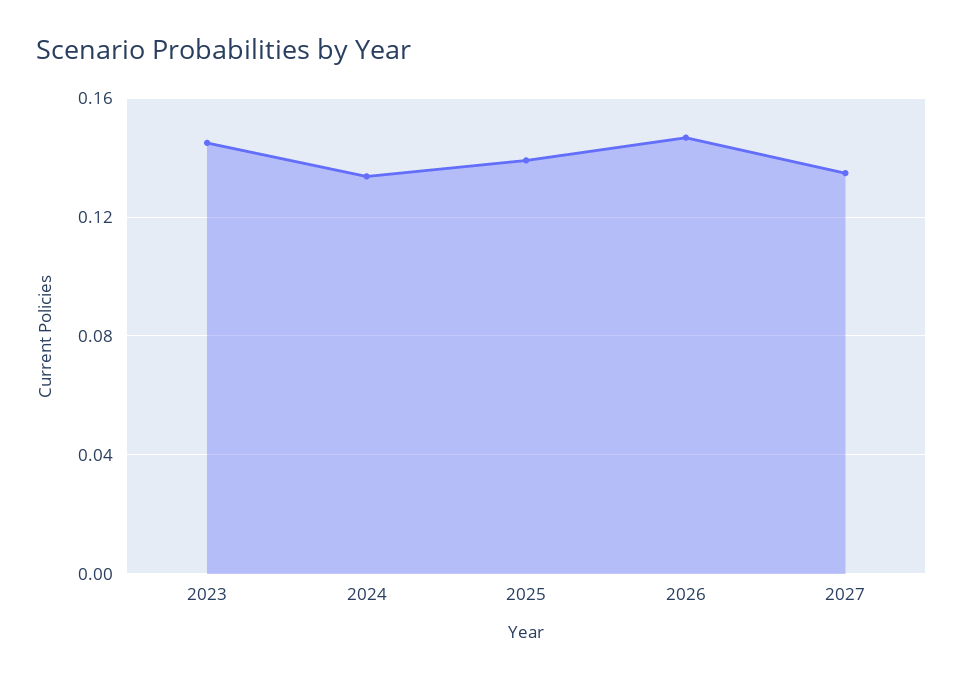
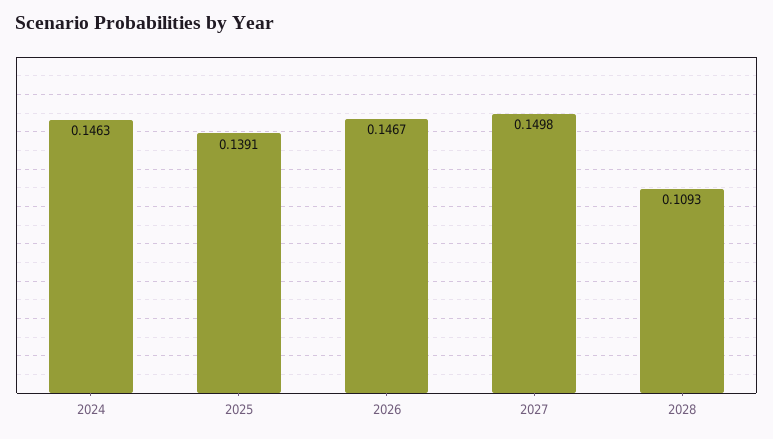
2023: 0.145 -> none
2024: 0.135 -> 0.1463
2027: 0.135 -> 0.1498
2028: none -> 0.1093

